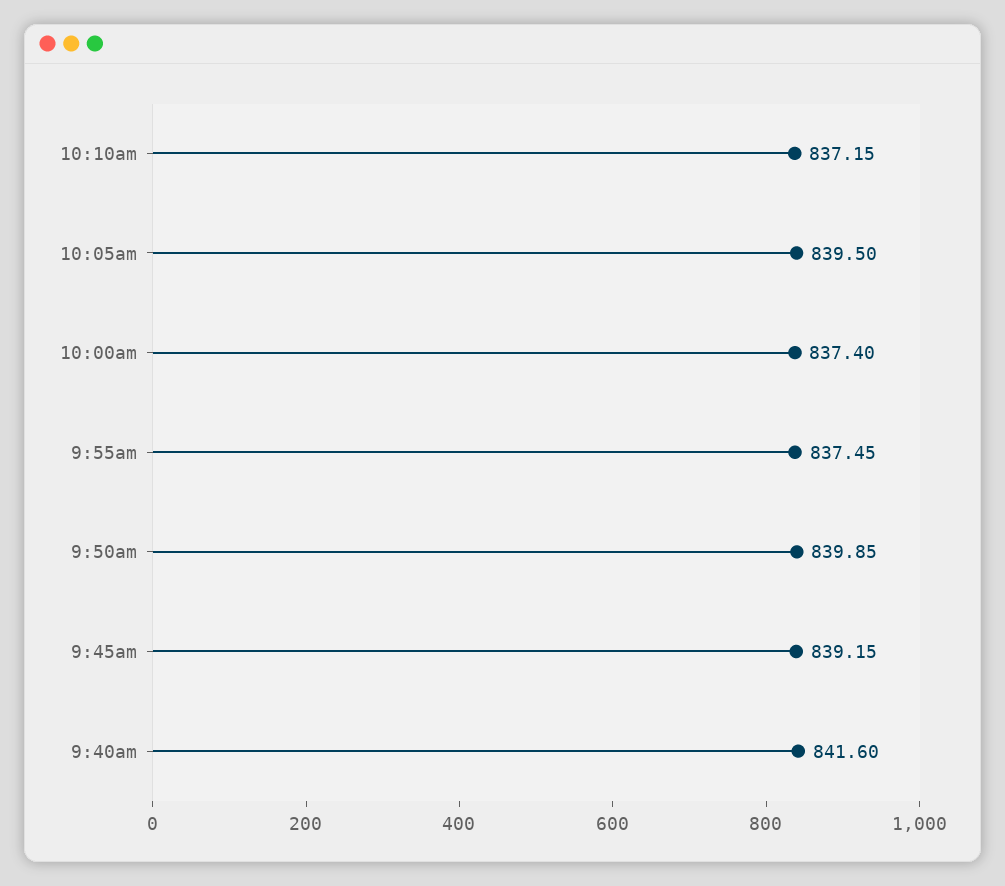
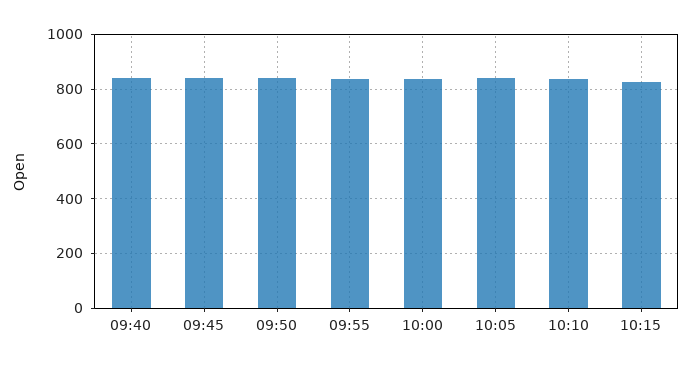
10:15: none -> 825

